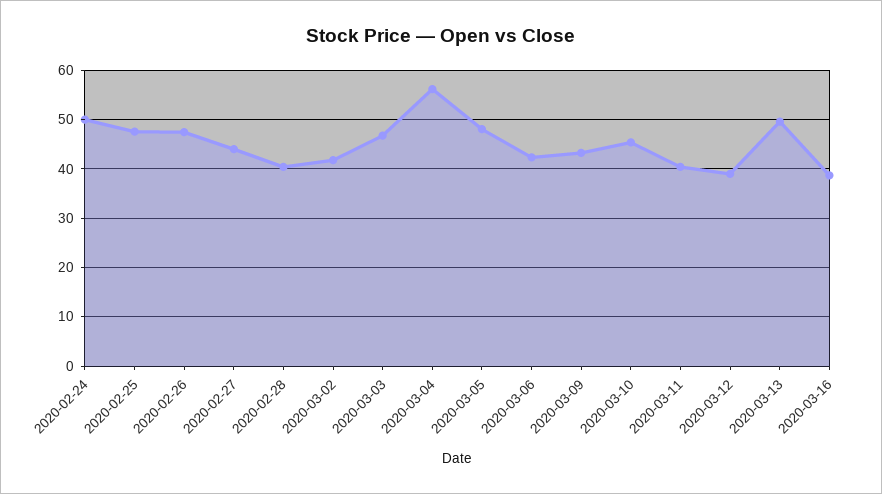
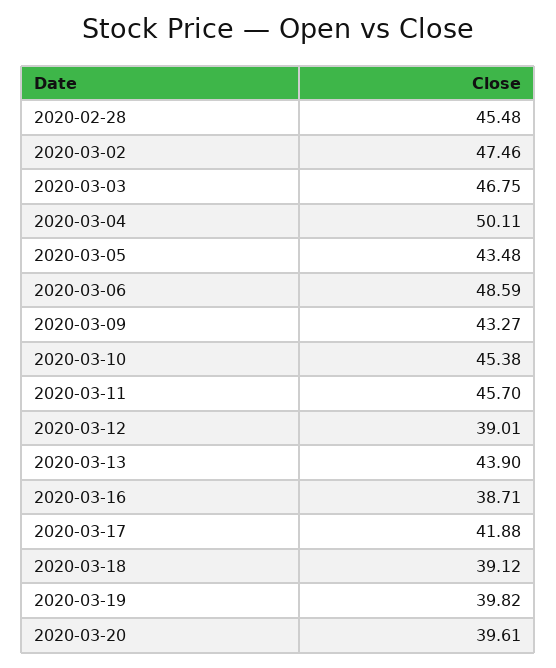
2020-02-24: 50 -> none
2020-02-25: 48 -> none
2020-02-26: 48 -> none
2020-02-27: 44 -> none
2020-02-28: 40 -> 45.48
2020-03-02: 42 -> 47.46
2020-03-04: 56 -> 50.11
2020-03-05: 48 -> 43.48
2020-03-06: 42 -> 48.59
2020-03-11: 40 -> 45.7
2020-03-13: 50 -> 43.9
2020-03-17: none -> 41.88
2020-03-18: none -> 39.12
2020-03-19: none -> 39.82
2020-03-20: none -> 39.61

